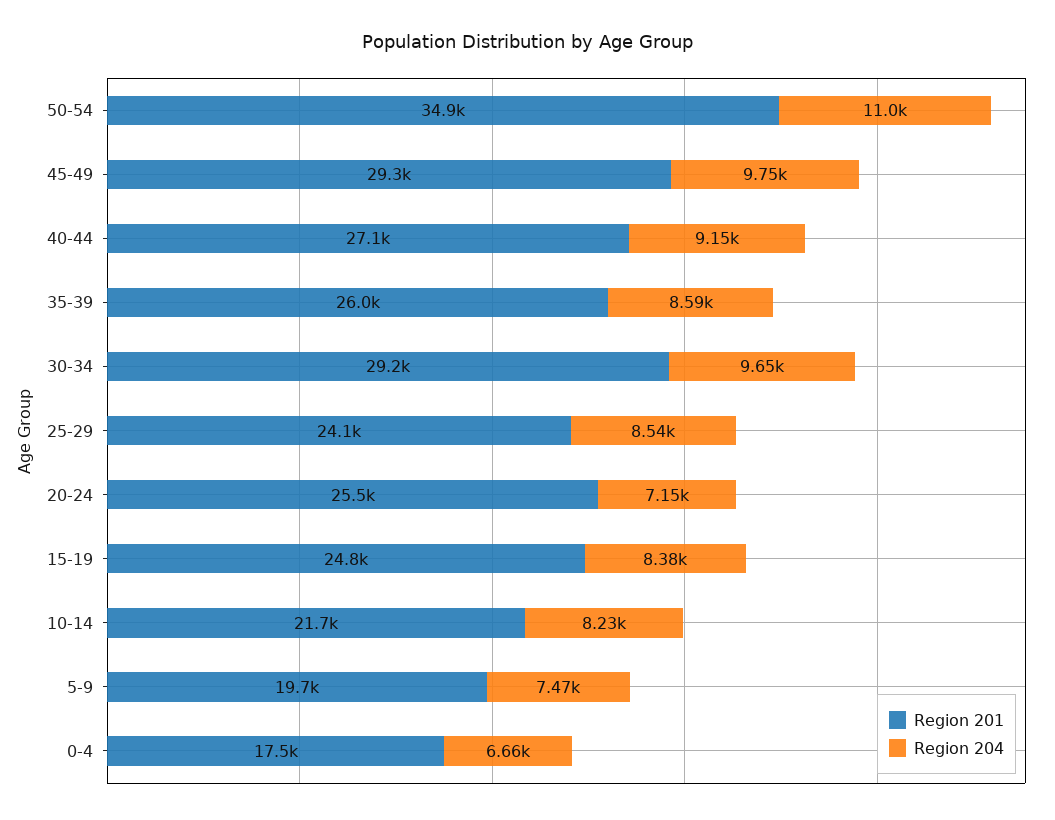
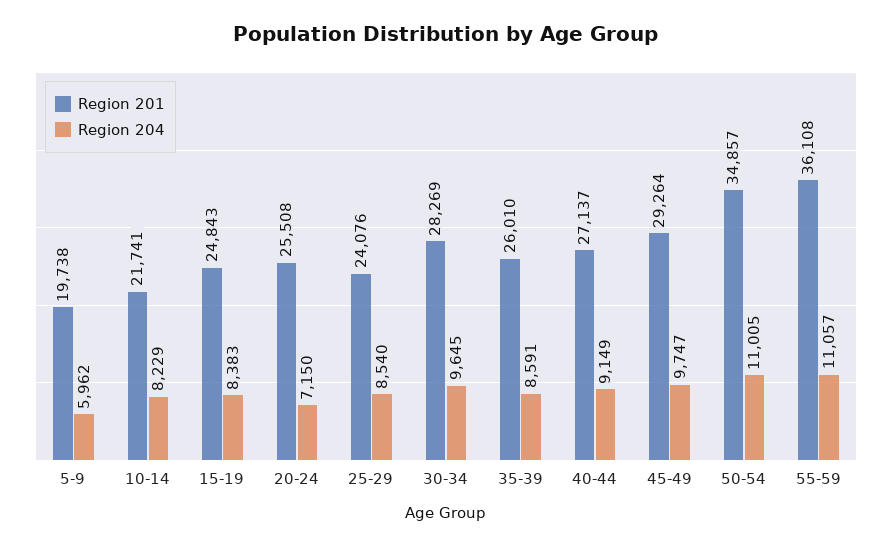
Region 201, 30-34: 29200 -> 28269
Region 204, 5-9: 7470 -> 5962
Region 201, 0-4: 17500 -> none
Region 204, 0-4: 6660 -> none
Region 201, 55-59: none -> 36108
Region 204, 55-59: none -> 11057

